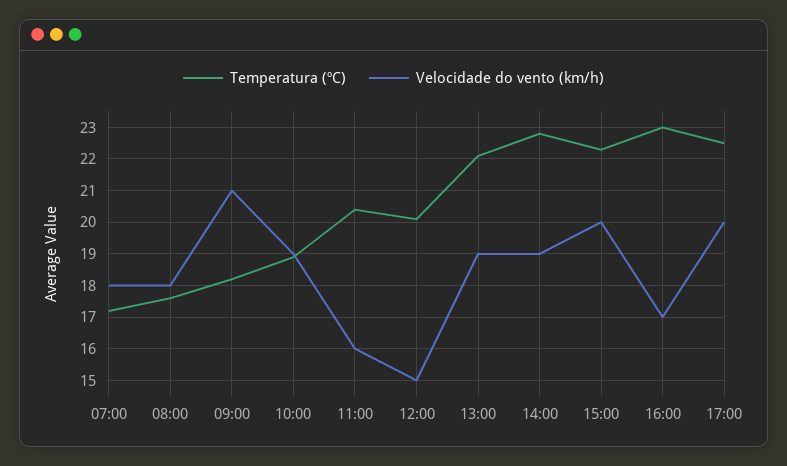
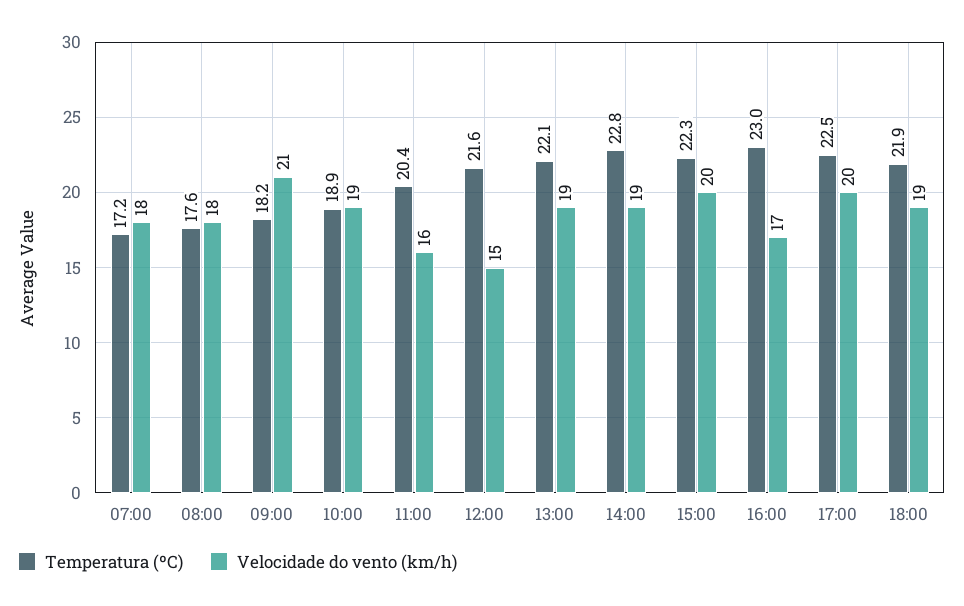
Temperatura (ºC), 12:00: 20 -> 21.6
Temperatura (ºC), 18:00: none -> 21.9
Velocidade do vento (km/h), 18:00: none -> 19

